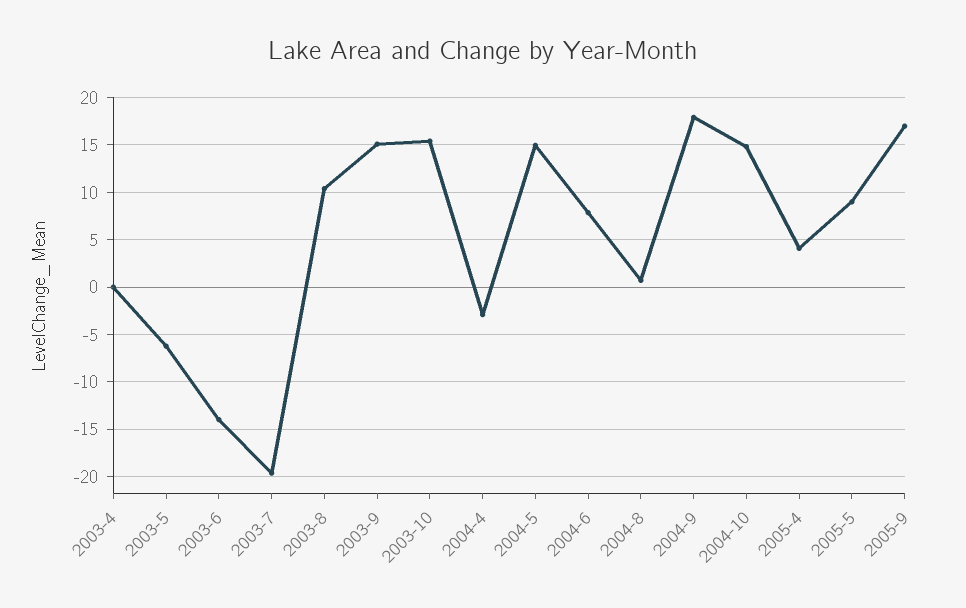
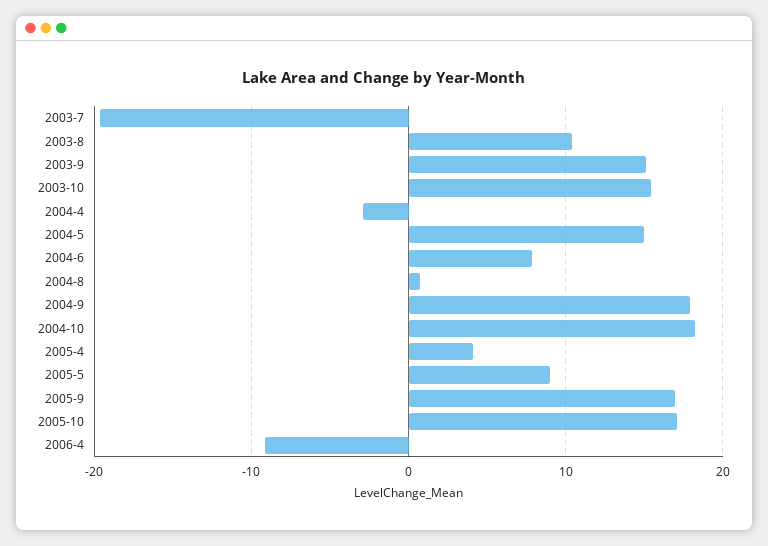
2003-4: 0 -> none
2003-5: -6 -> none
2003-6: -14 -> none
2004-10: 15 -> 18
2005-10: none -> 17
2006-4: none -> -9

